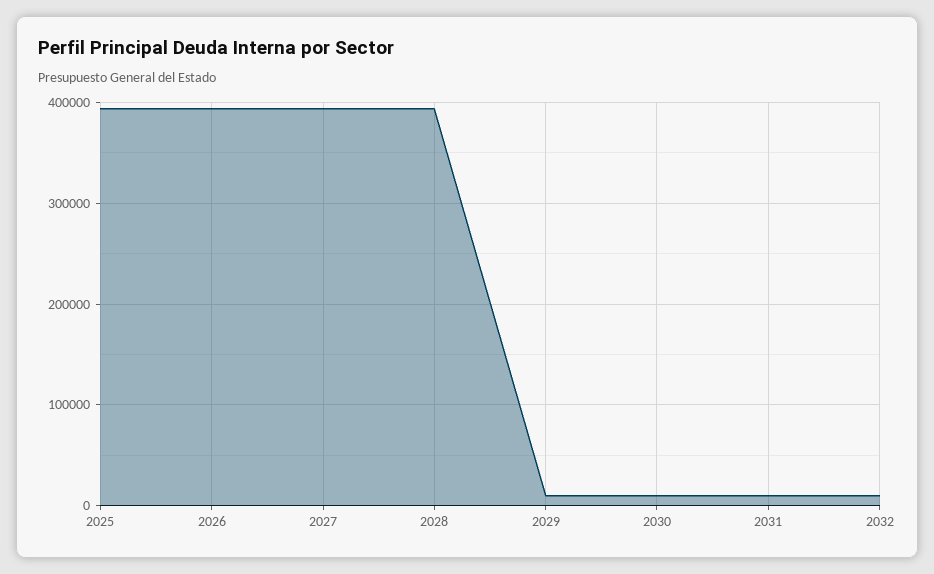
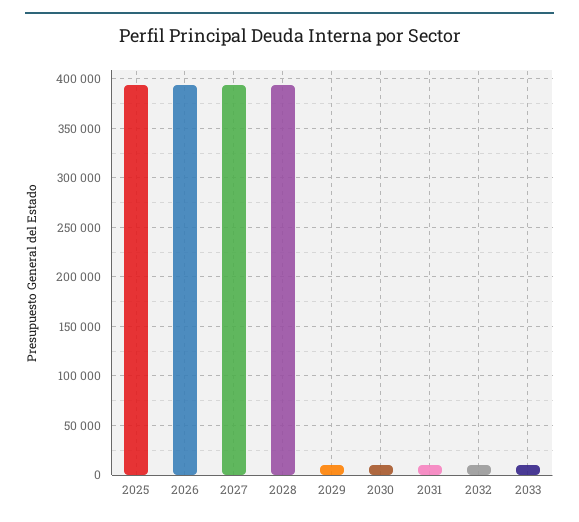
2033: none -> 10000

